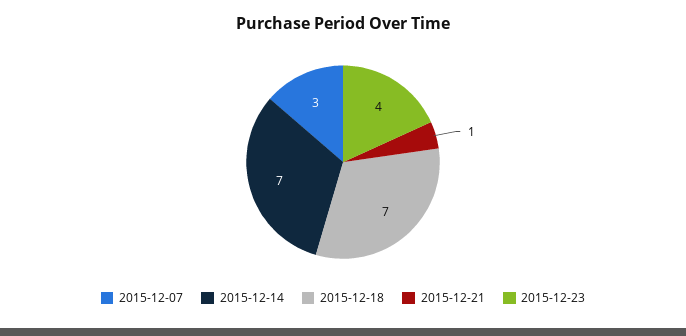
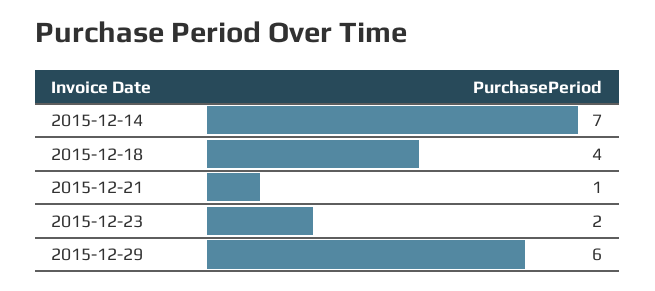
2015-12-07: 3 -> none
2015-12-18: 7 -> 4
2015-12-23: 4 -> 2
2015-12-29: none -> 6

